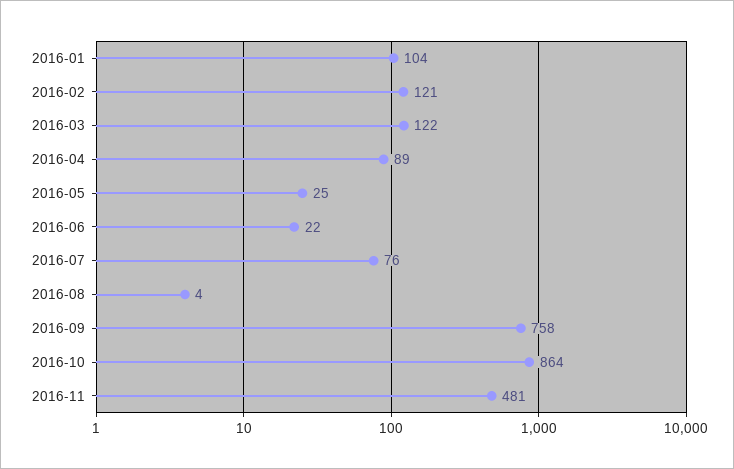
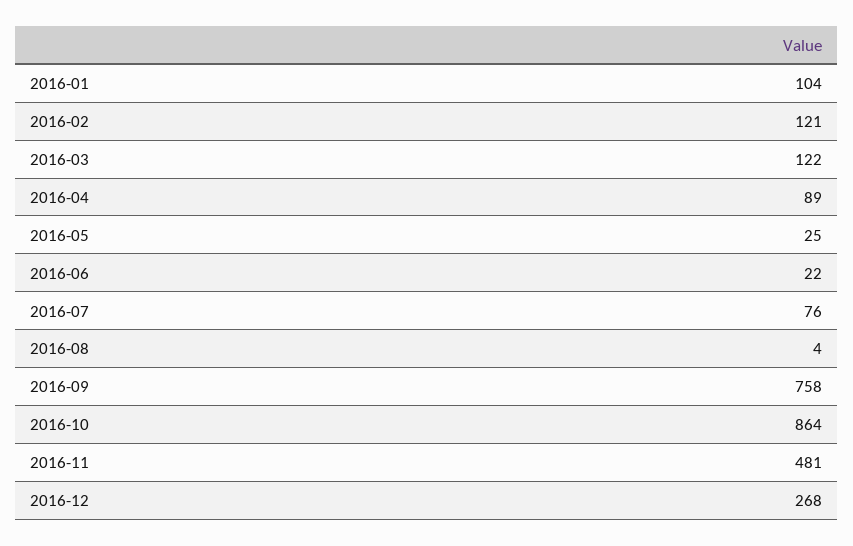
2016-12: none -> 268

